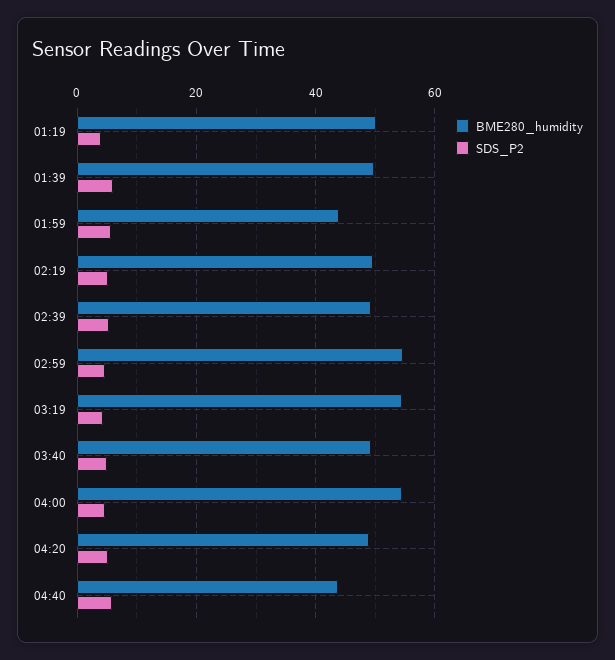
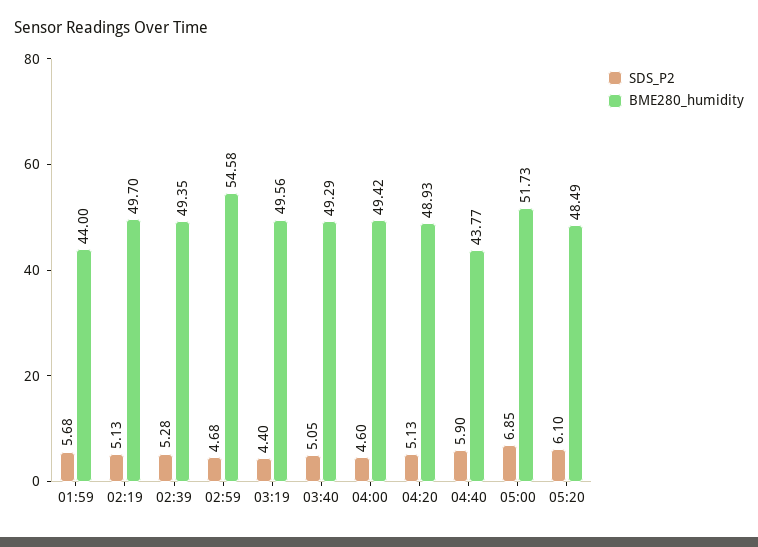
BME280_humidity, 01:19: 50 -> none
SDS_P2, 01:19: 4 -> none
BME280_humidity, 01:39: 50 -> none
SDS_P2, 01:39: 6 -> none
BME280_humidity, 03:19: 54 -> 49.56
BME280_humidity, 04:00: 54 -> 49.42
SDS_P2, 05:00: none -> 6.85
BME280_humidity, 05:00: none -> 51.73
SDS_P2, 05:20: none -> 6.1
BME280_humidity, 05:20: none -> 48.49

